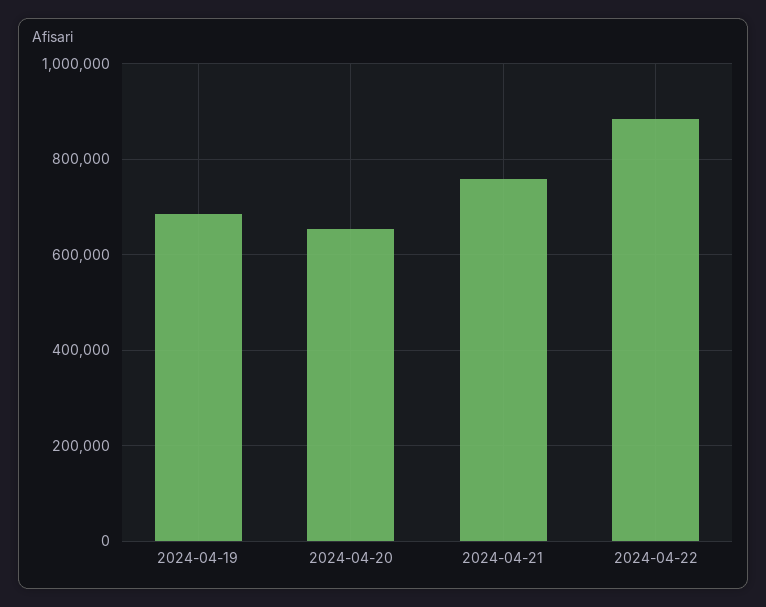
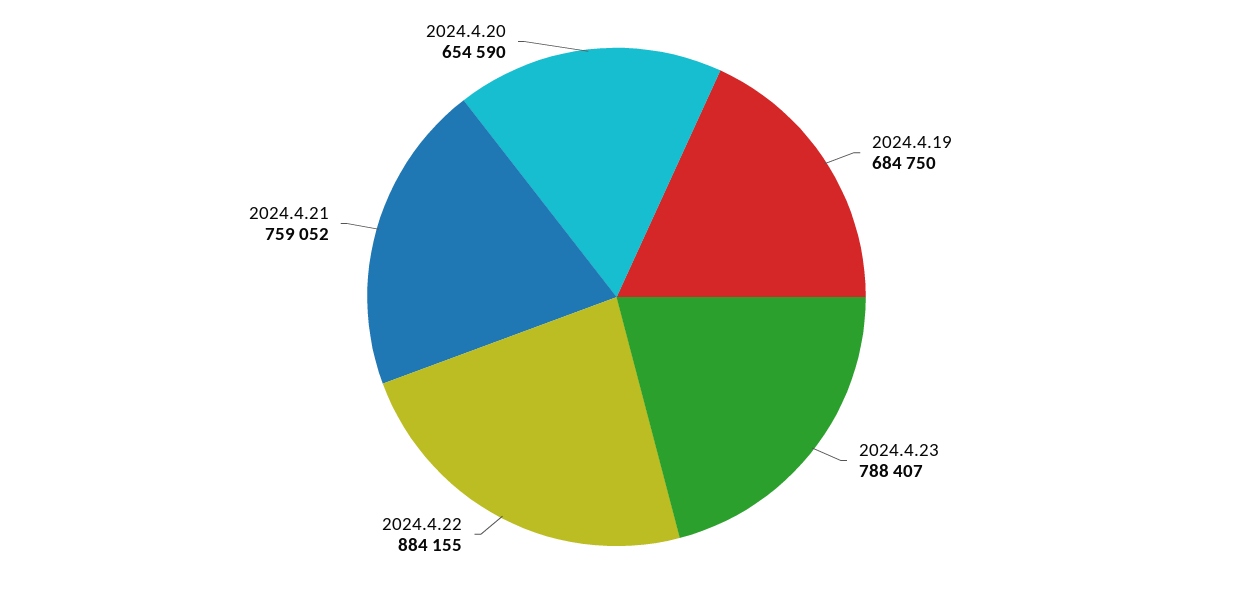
2024.4.23: none -> 788407

